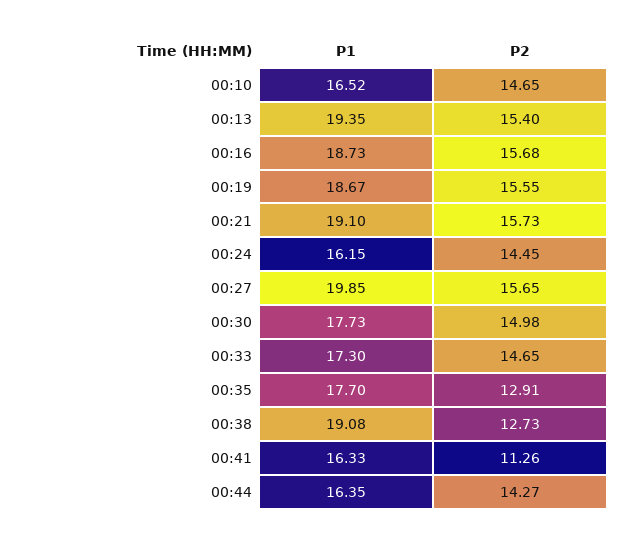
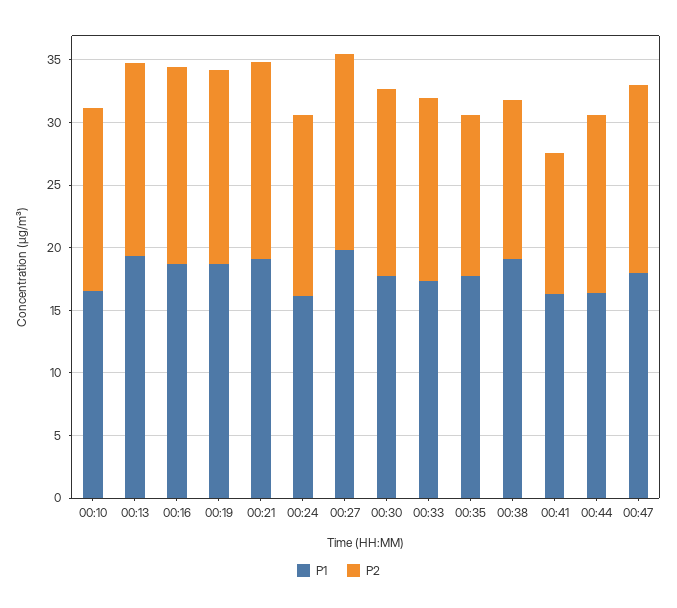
P1, 00:47: none -> 18
P2, 00:47: none -> 15

